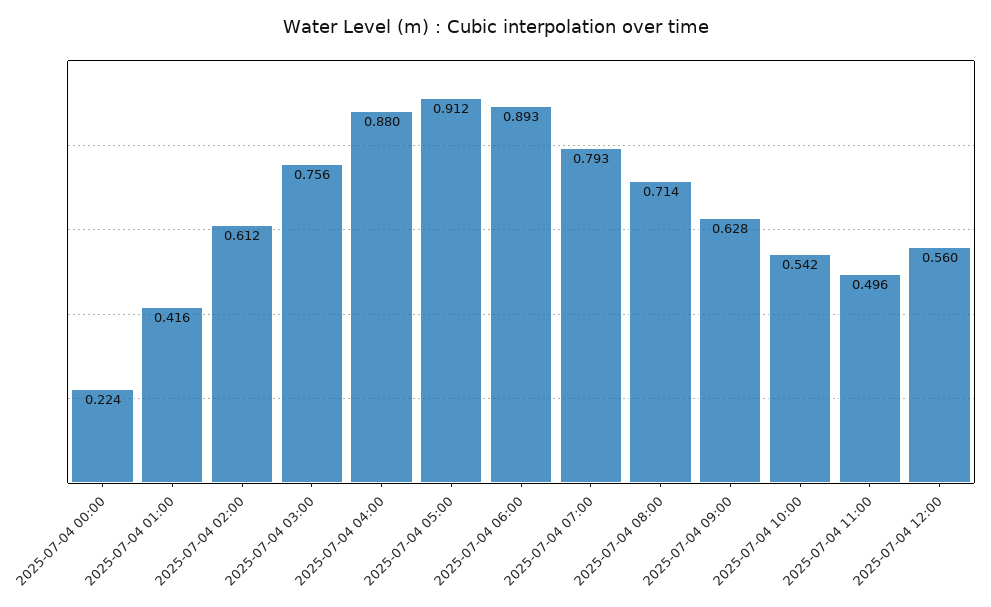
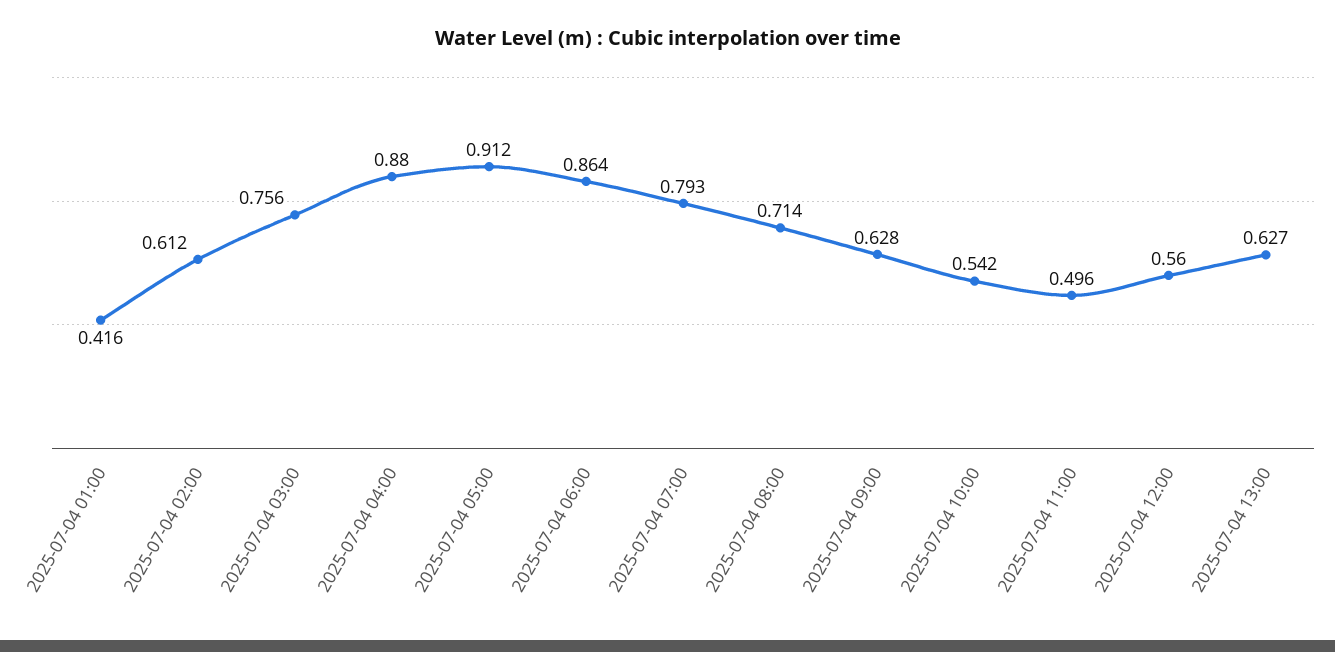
2025-07-04 00:00: 0.224 -> none
2025-07-04 06:00: 0.893 -> 0.864
2025-07-04 13:00: none -> 0.627

